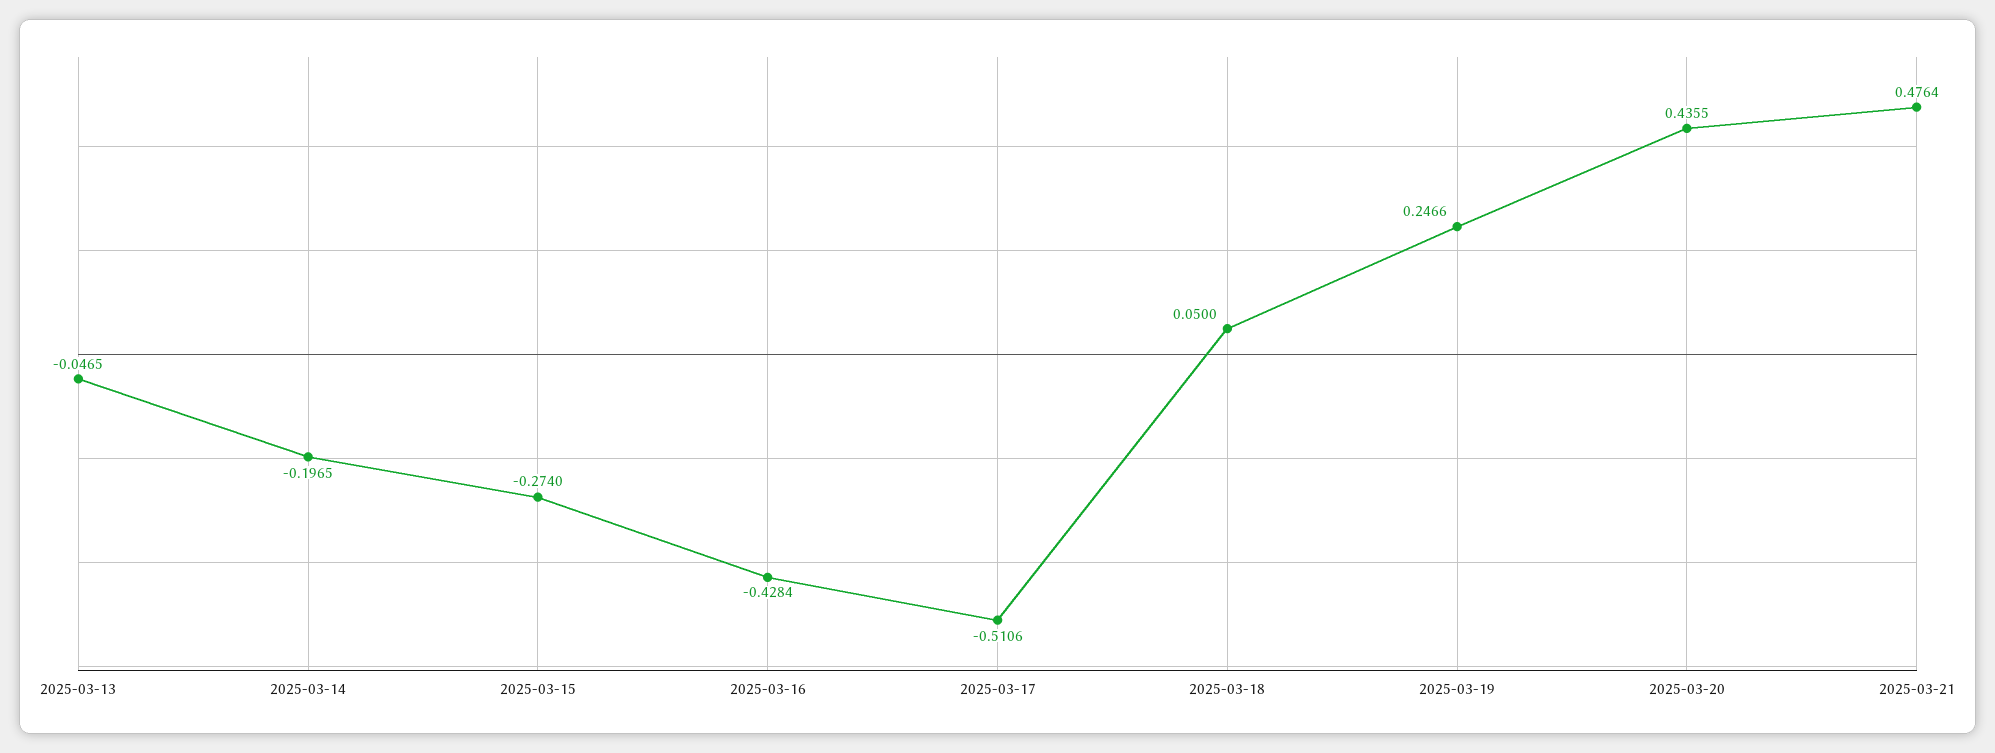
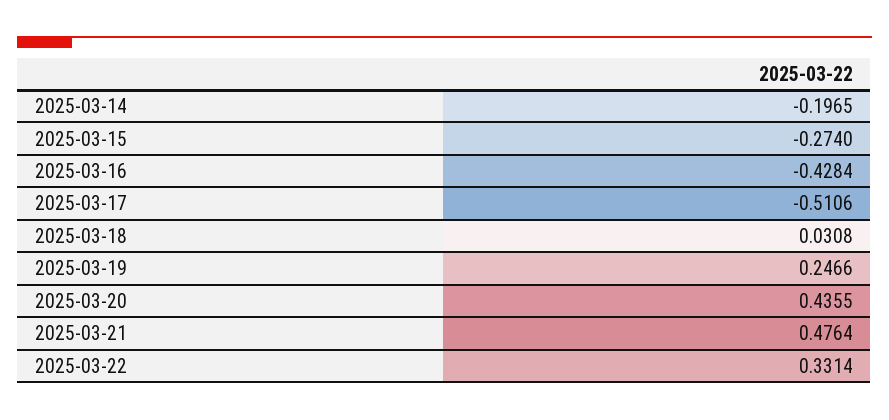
2025-03-13: -0.0465 -> none
2025-03-18: 0.05 -> 0.0308
2025-03-22: none -> 0.3314

